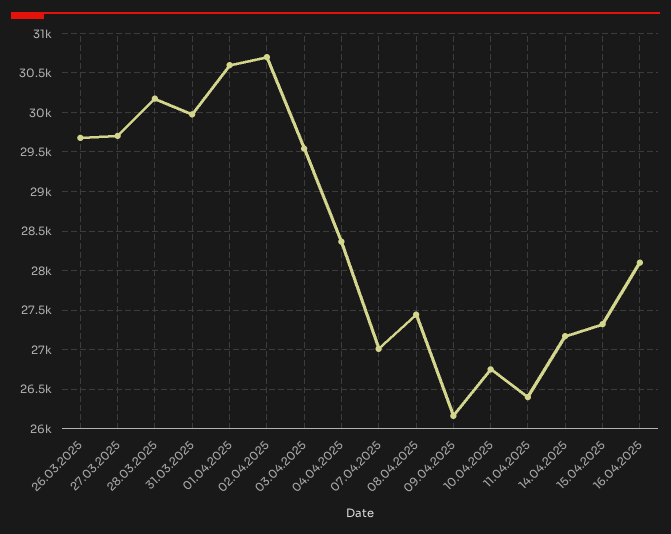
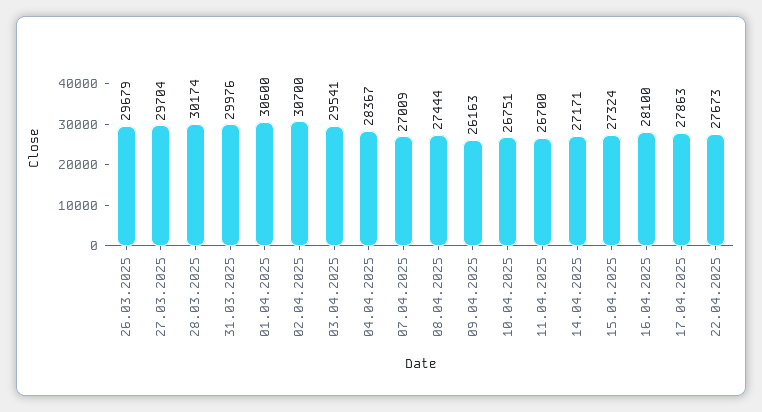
11.04.2025: 26400 -> 26700
17.04.2025: none -> 27863
22.04.2025: none -> 27673

